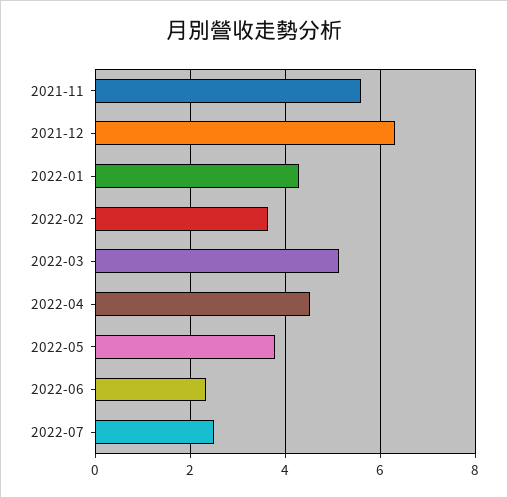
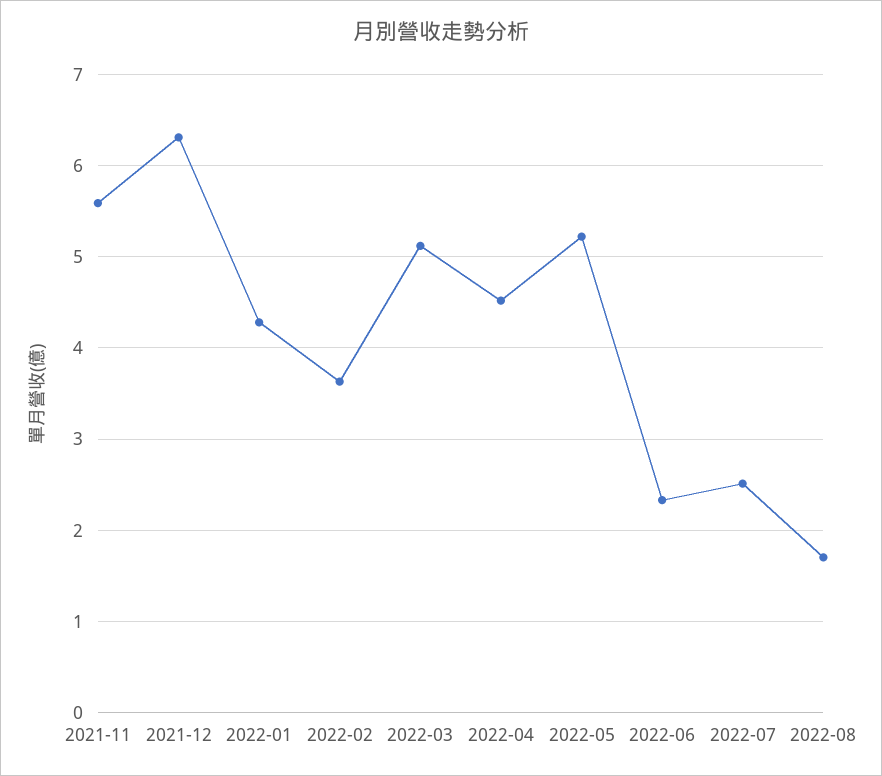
2022-05: 3.8 -> 5.2
2022-08: none -> 1.7

